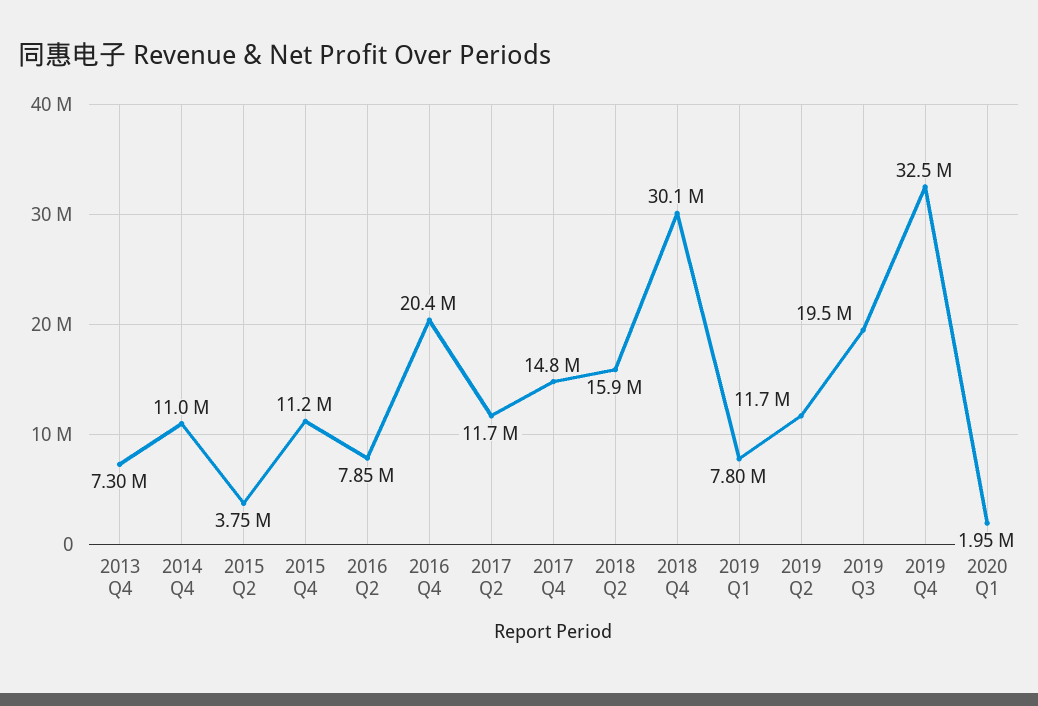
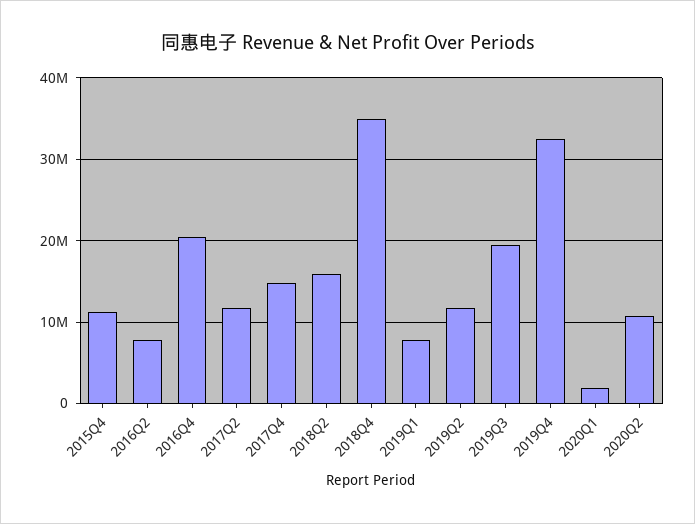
2013 Q4: 7300000 -> none
2014 Q4: 11000000 -> none
2015 Q2: 3750000 -> none
2018 Q4: 30100000 -> 35000000
2020Q2: none -> 11000000

